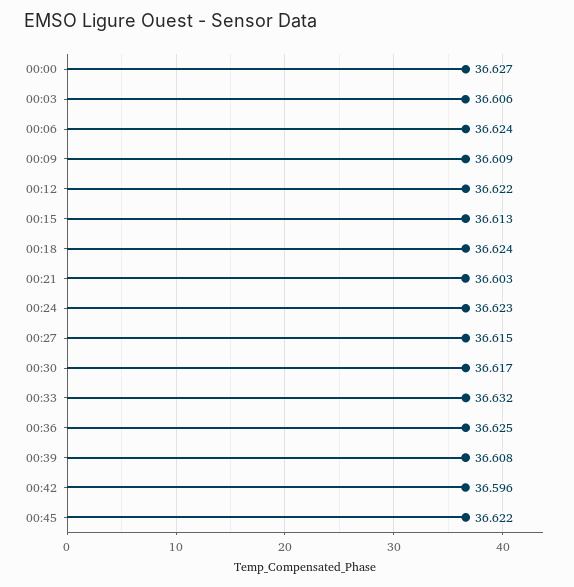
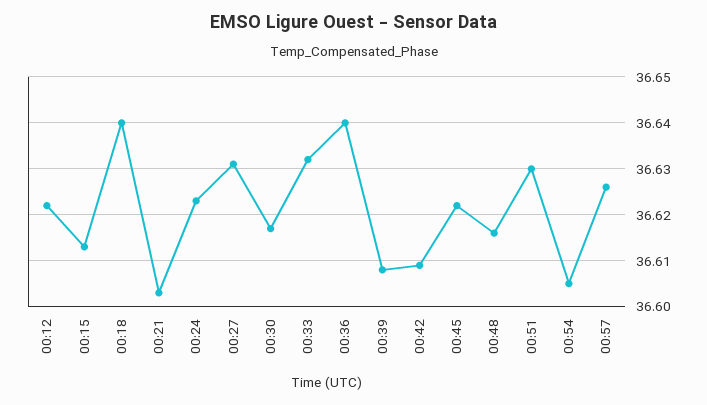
00:00: 36.627 -> none
00:03: 36.606 -> none
00:06: 36.624 -> none
00:09: 36.609 -> none
00:18: 36.624 -> 36.64
00:27: 36.615 -> 36.63
00:36: 36.625 -> 36.64
00:42: 36.596 -> 36.61
00:48: none -> 36.615
00:51: none -> 36.63
00:54: none -> 36.605
00:57: none -> 36.625

